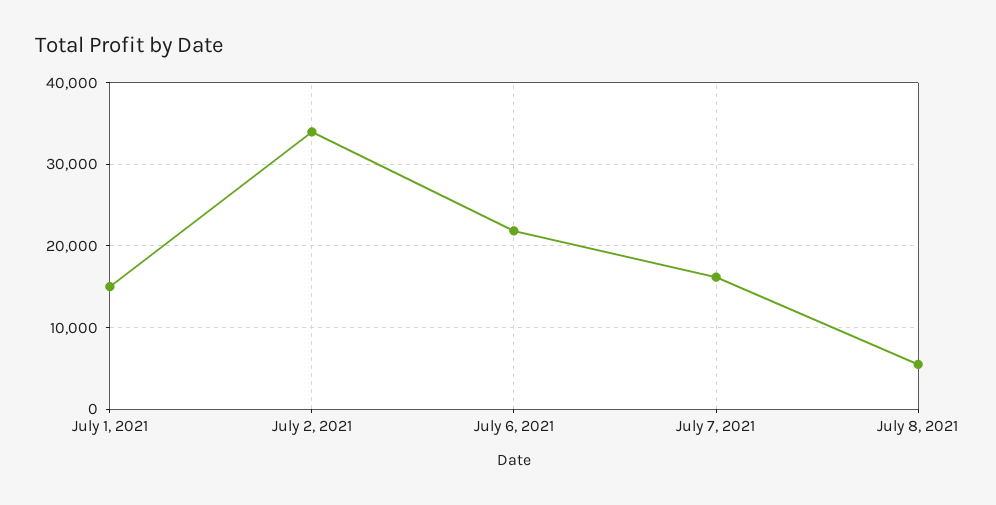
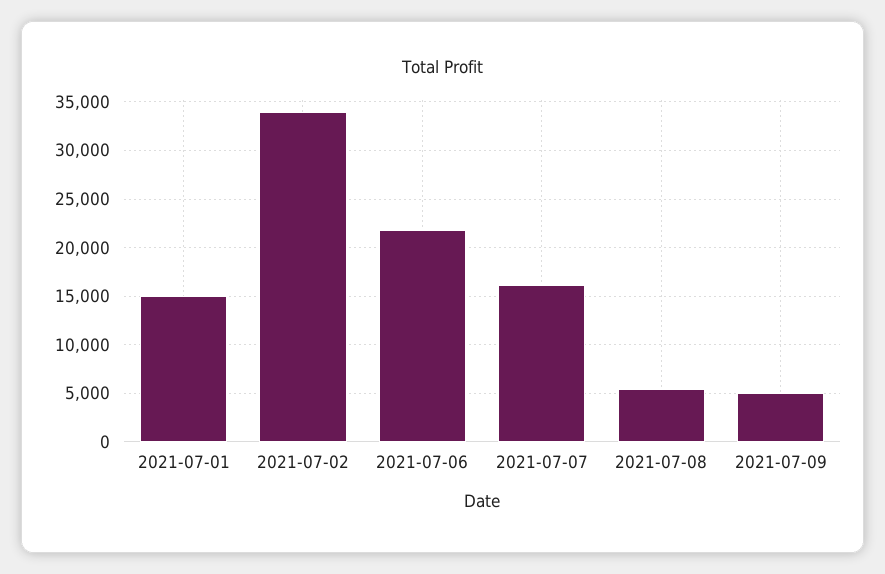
2021-07-09: none -> 5000

